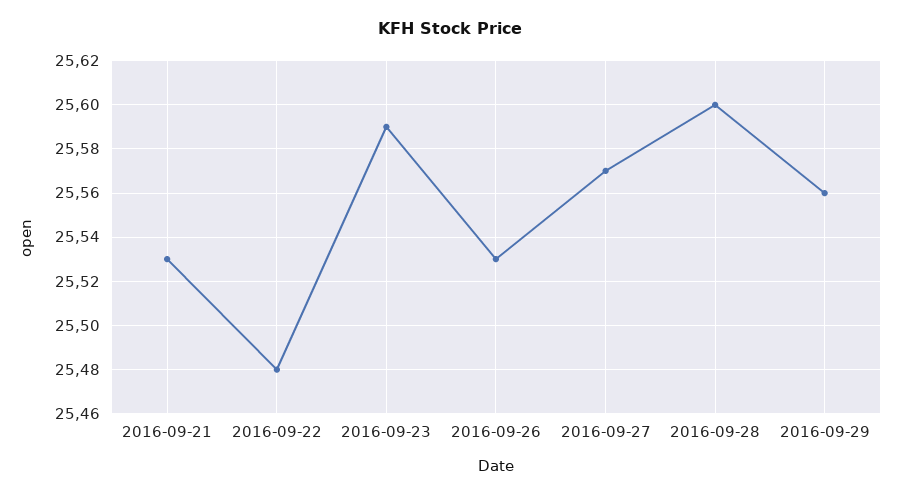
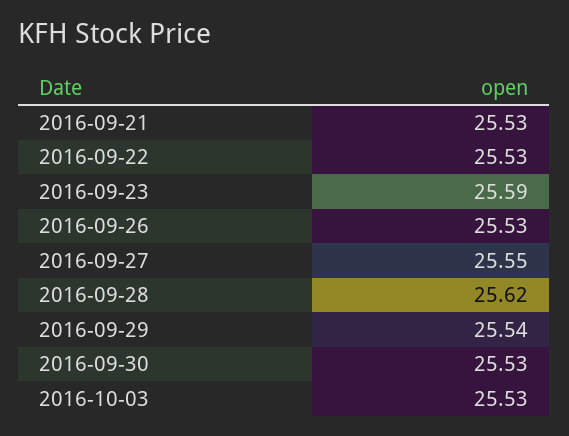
2016-09-22: 25.48 -> 25.53
2016-09-27: 25.57 -> 25.55
2016-09-28: 25.6 -> 25.62
2016-09-29: 25.56 -> 25.54
2016-09-30: none -> 25.53
2016-10-03: none -> 25.53

